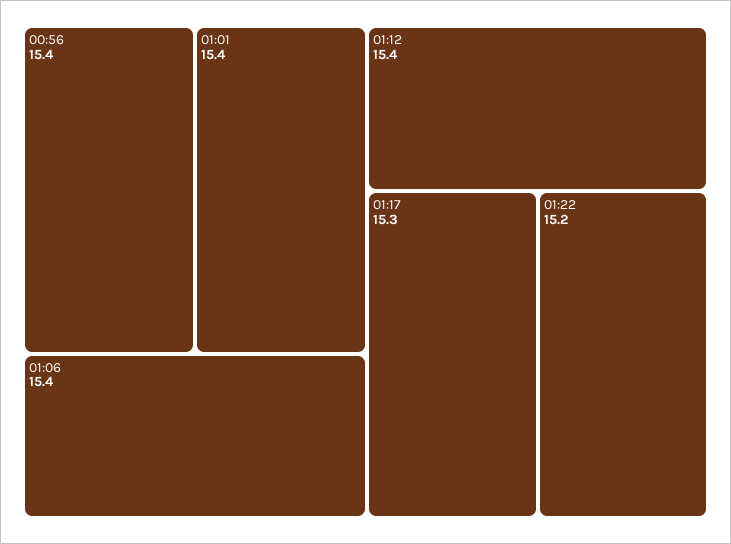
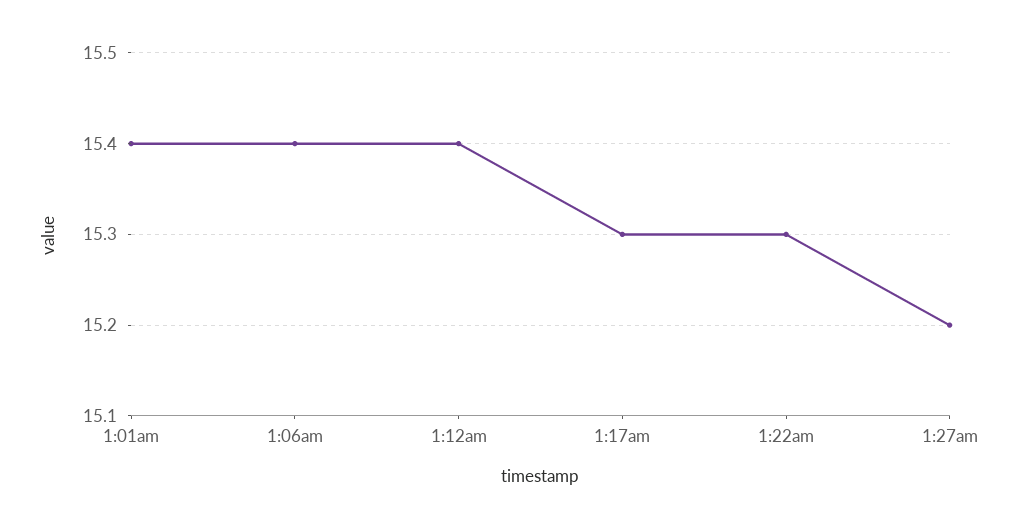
00:56: 15.4 -> none
01:22: 15.2 -> 15.3
1:27am: none -> 15.2

